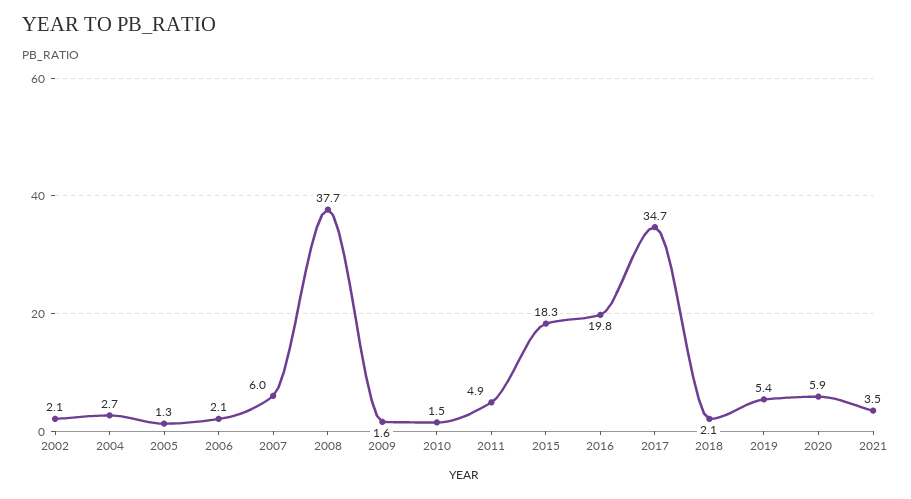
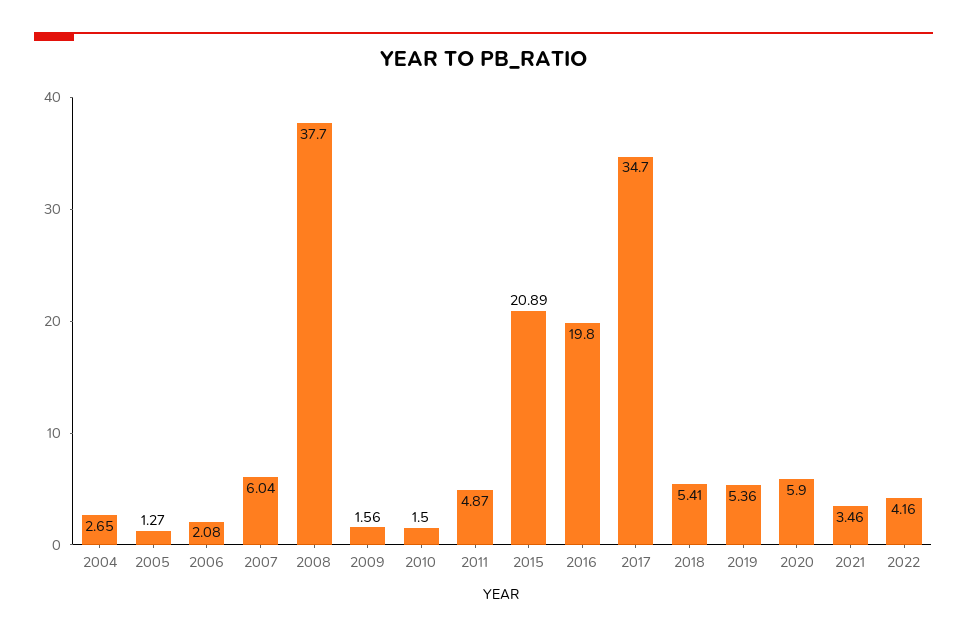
2002: 2.1 -> none
2015: 18.3 -> 20.89
2018: 2.1 -> 5.41
2022: none -> 4.16

